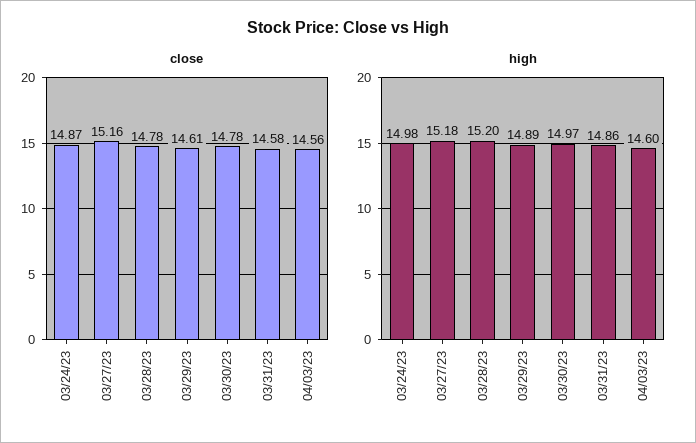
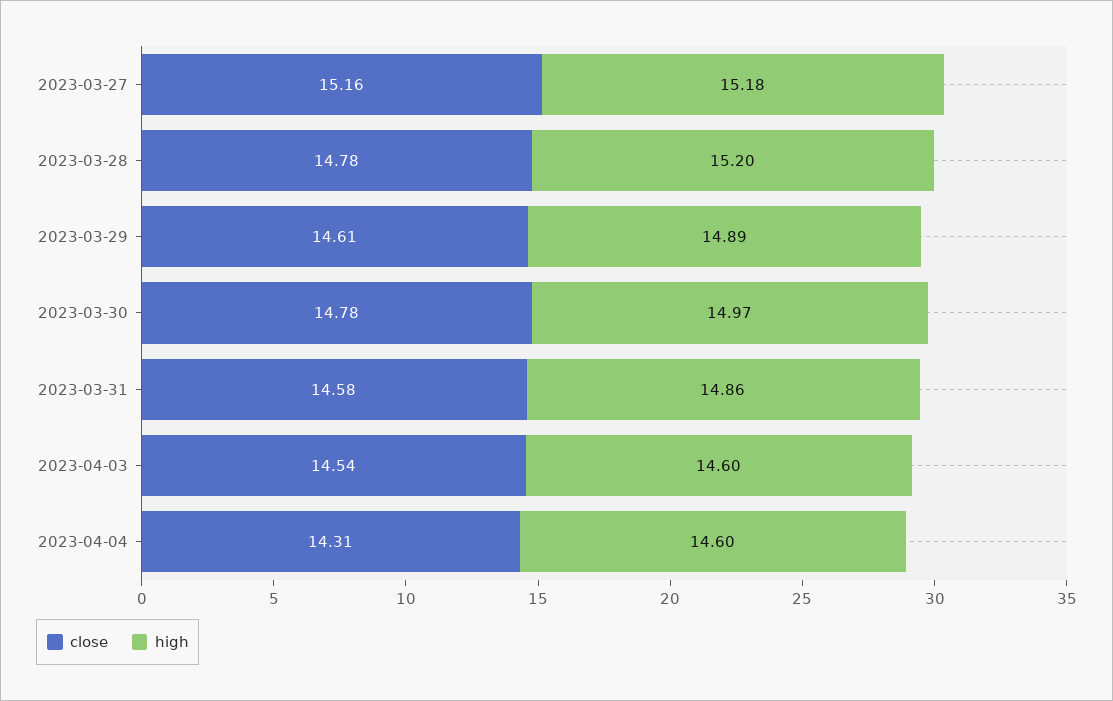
close, 03/24/23: 14.87 -> none
close, 04/03/23: 14.56 -> 14.54
high, 03/24/23: 14.98 -> none
close, 2023-04-04: none -> 14.31
high, 2023-04-04: none -> 14.6

